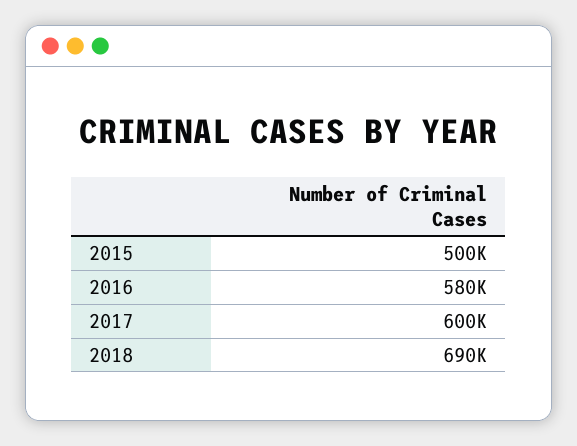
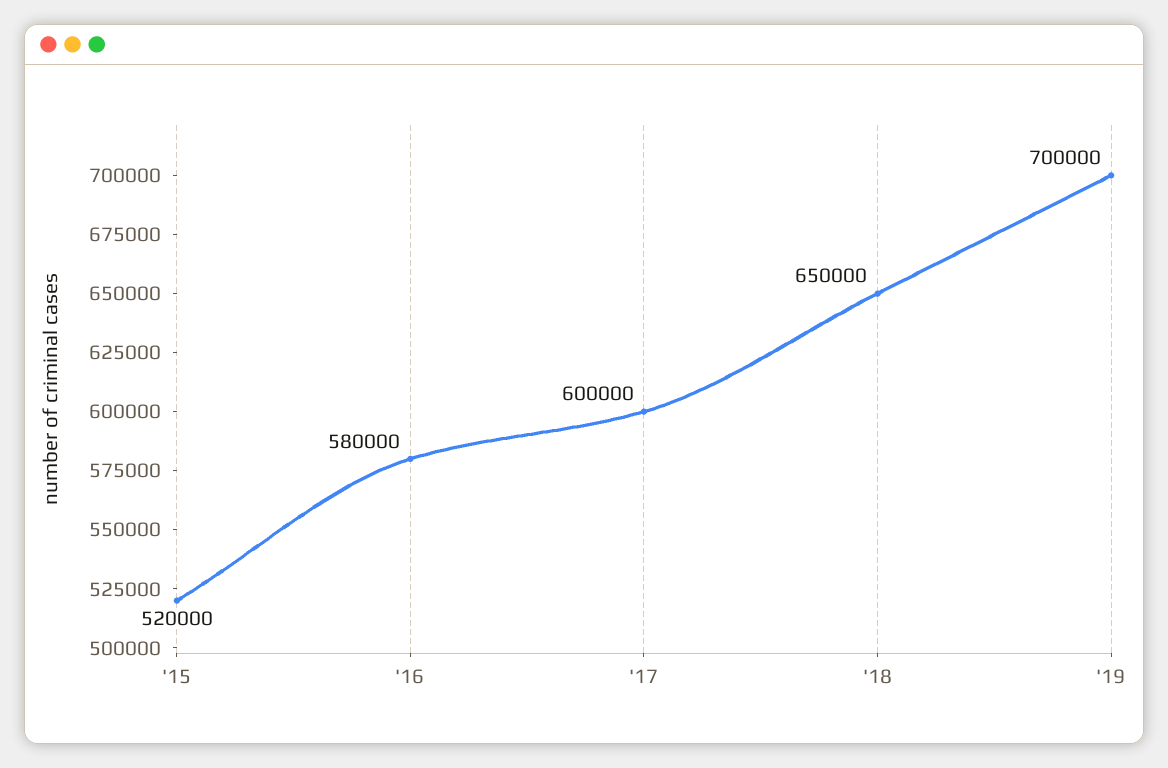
2015: 500000 -> 520000
2018: 690000 -> 650000
'19: none -> 700000

